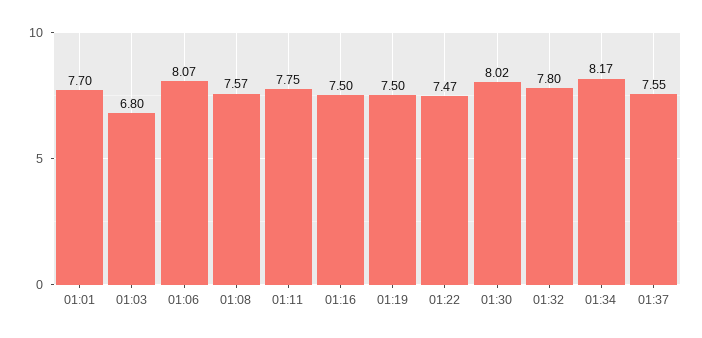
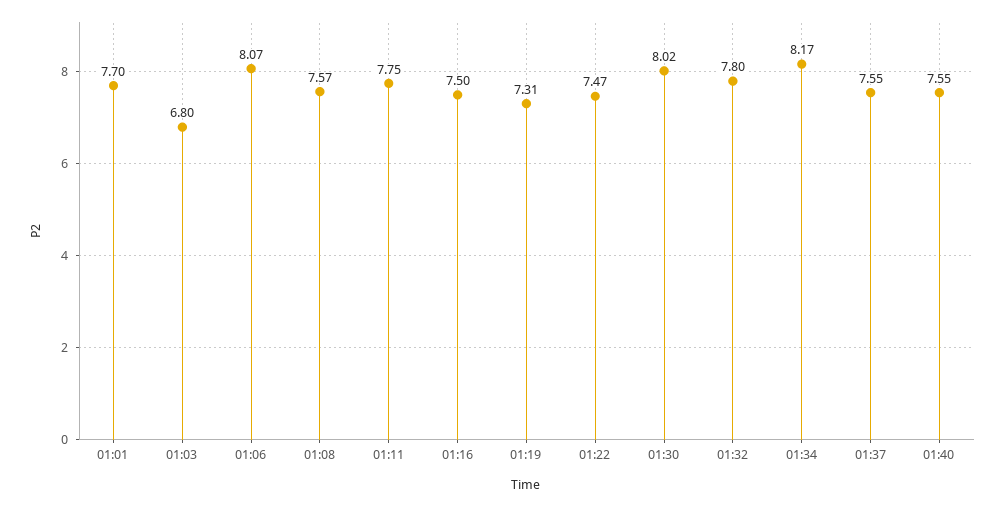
01:19: 7.5 -> 7.31
01:40: none -> 7.55

